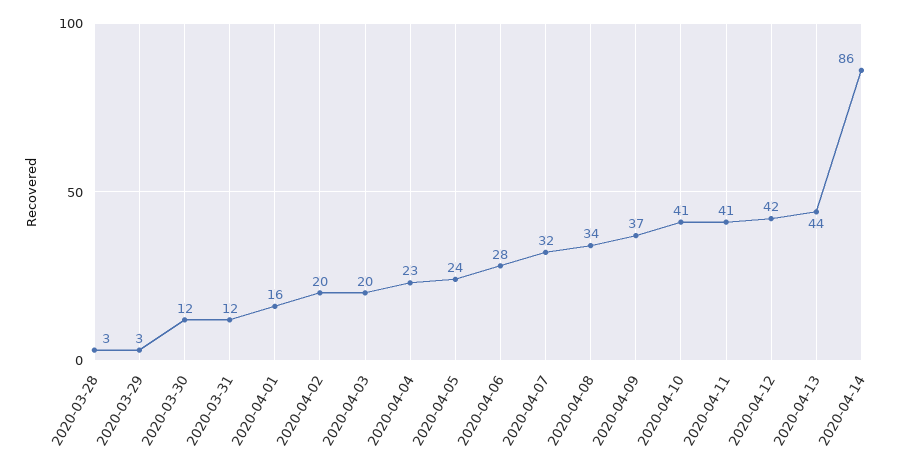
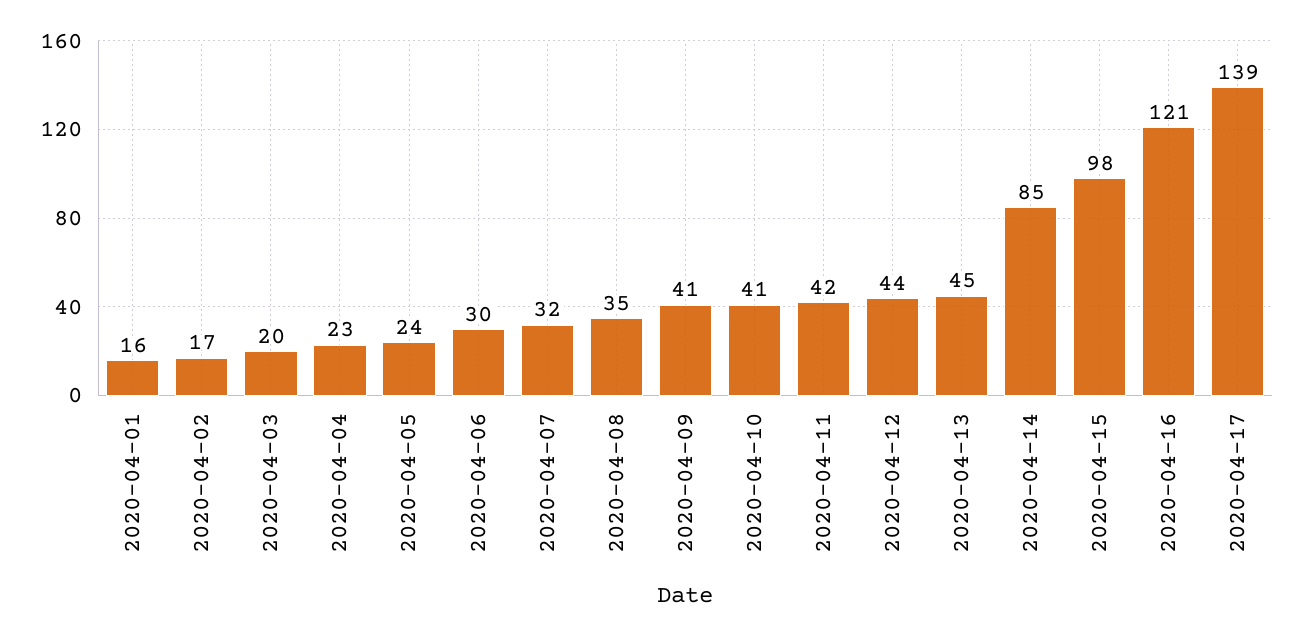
2020-03-28: 3 -> none
2020-03-29: 3 -> none
2020-03-30: 12 -> none
2020-03-31: 12 -> none
2020-04-02: 20 -> 17
2020-04-06: 28 -> 30
2020-04-08: 34 -> 35
2020-04-09: 37 -> 41
2020-04-11: 41 -> 42
2020-04-12: 42 -> 44
2020-04-13: 44 -> 45
2020-04-14: 86 -> 85
2020-04-15: none -> 98
2020-04-16: none -> 121
2020-04-17: none -> 139

